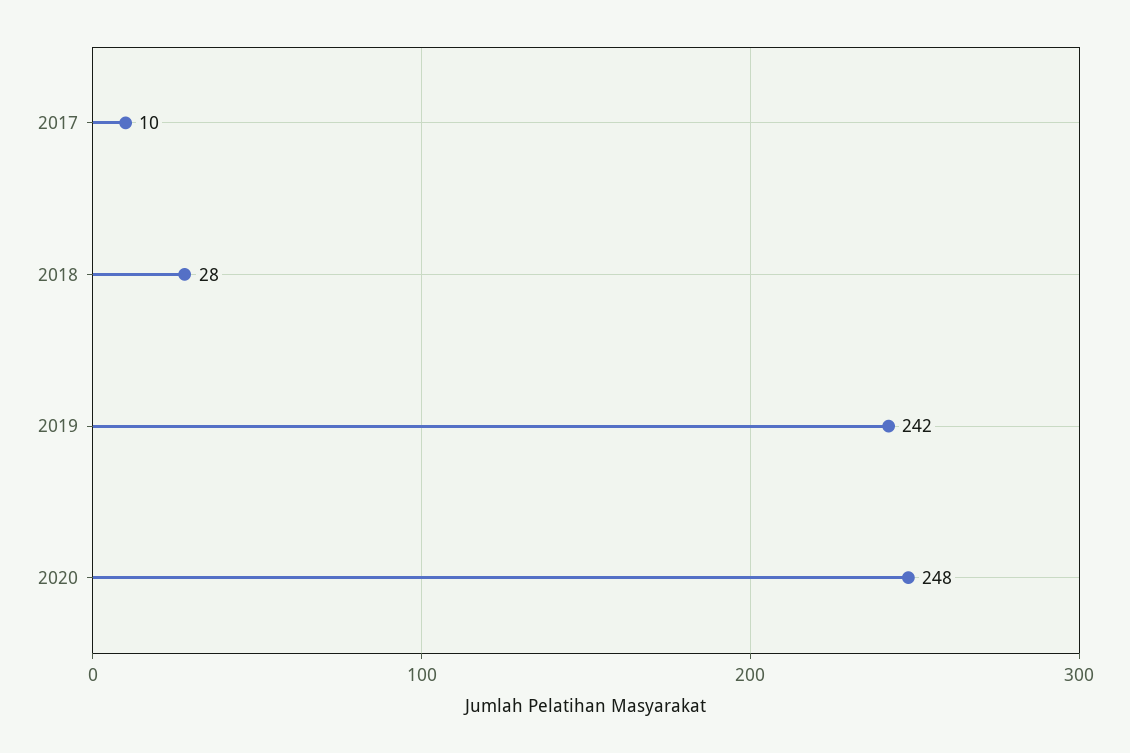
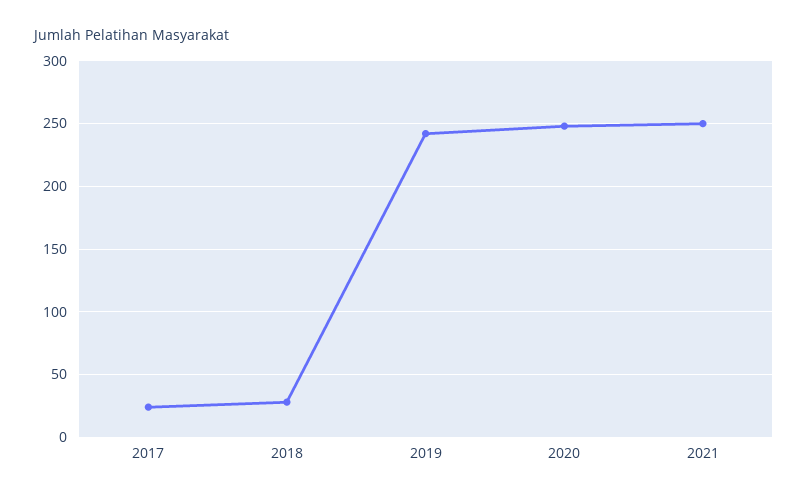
2017: 10 -> 25
2021: none -> 250

